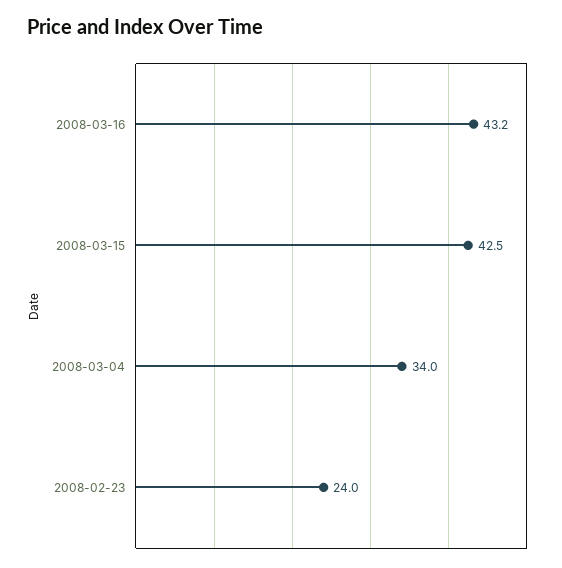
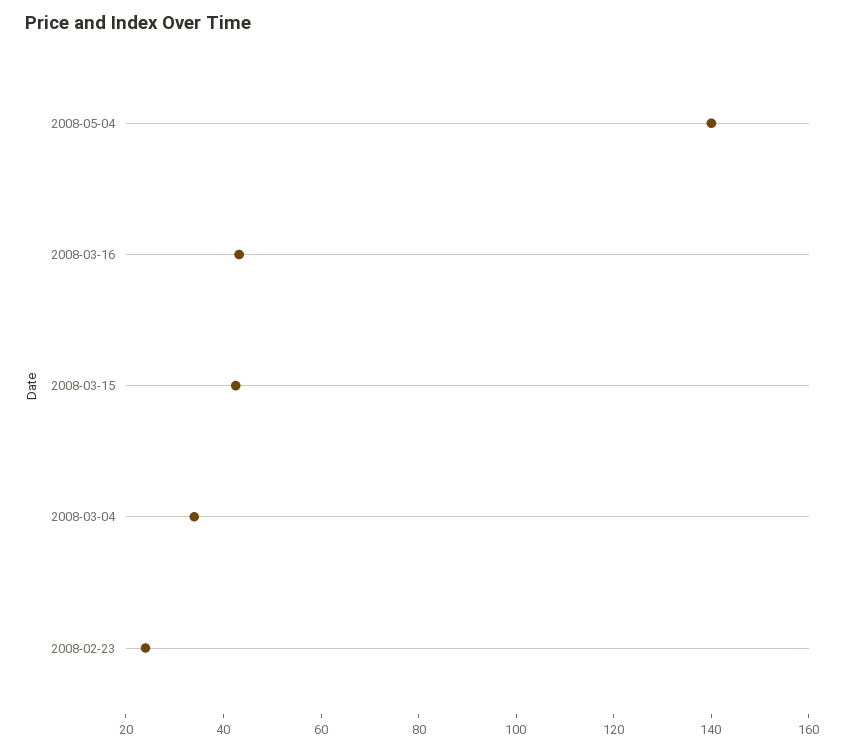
2008-05-04: none -> 140

